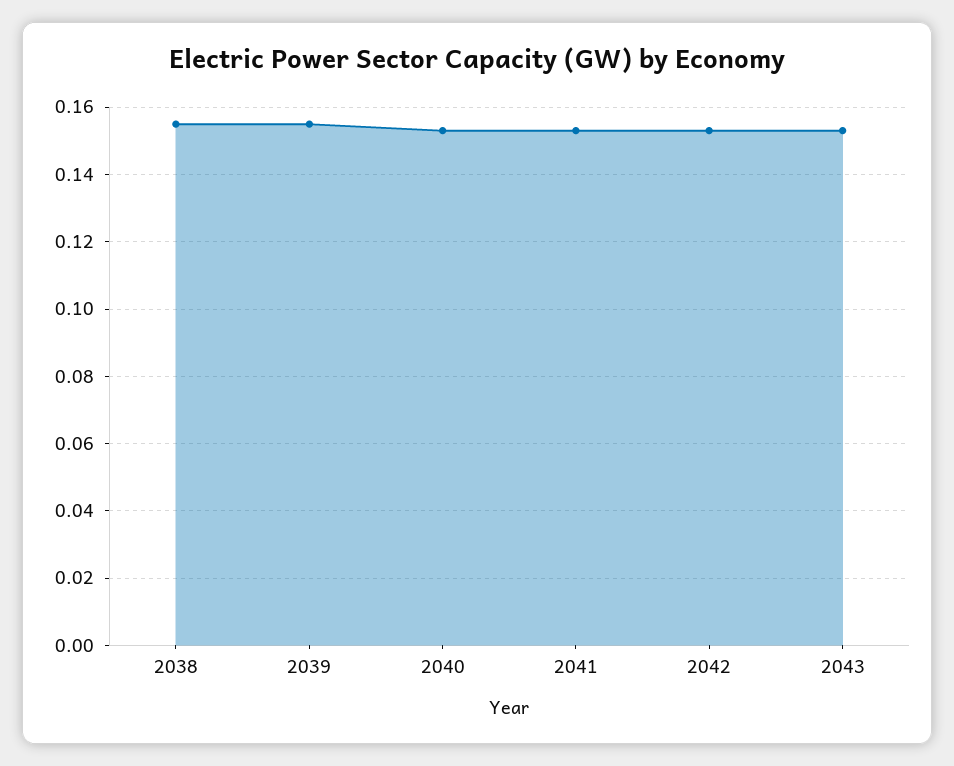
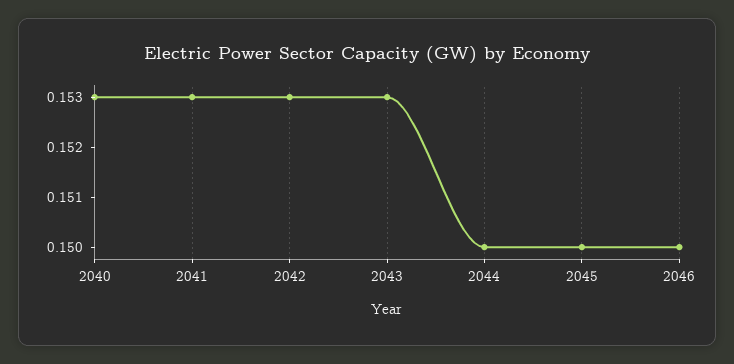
2038: 0.155 -> none
2039: 0.155 -> none
2044: none -> 0.15
2045: none -> 0.15
2046: none -> 0.15

